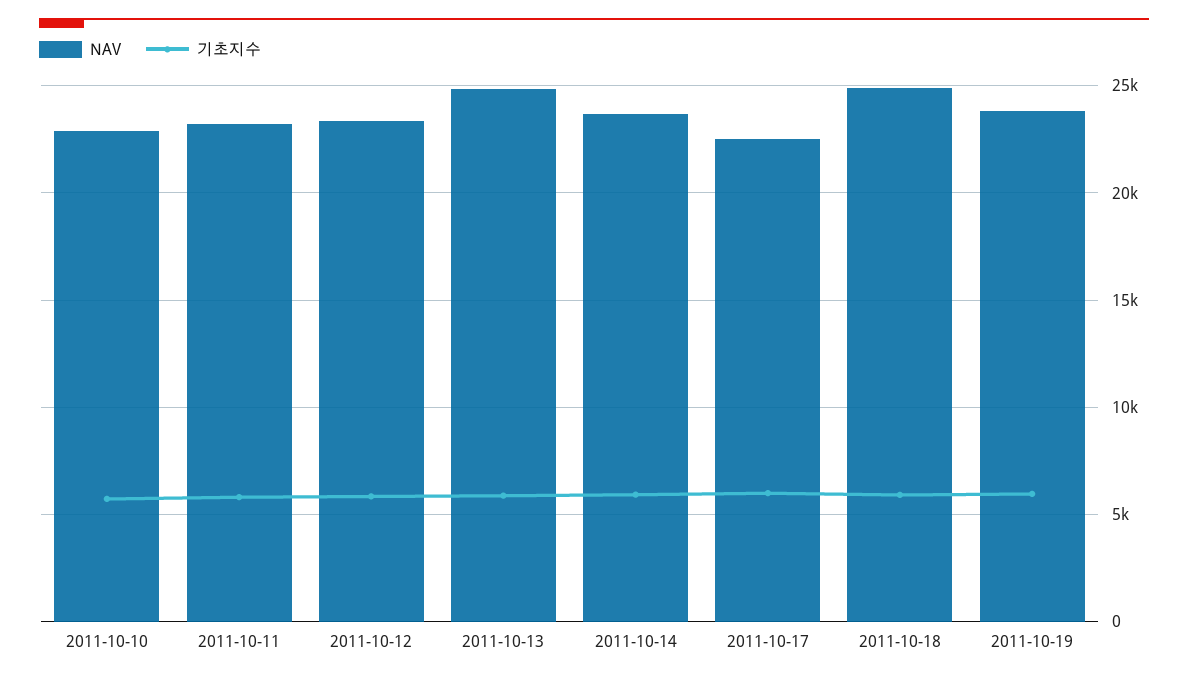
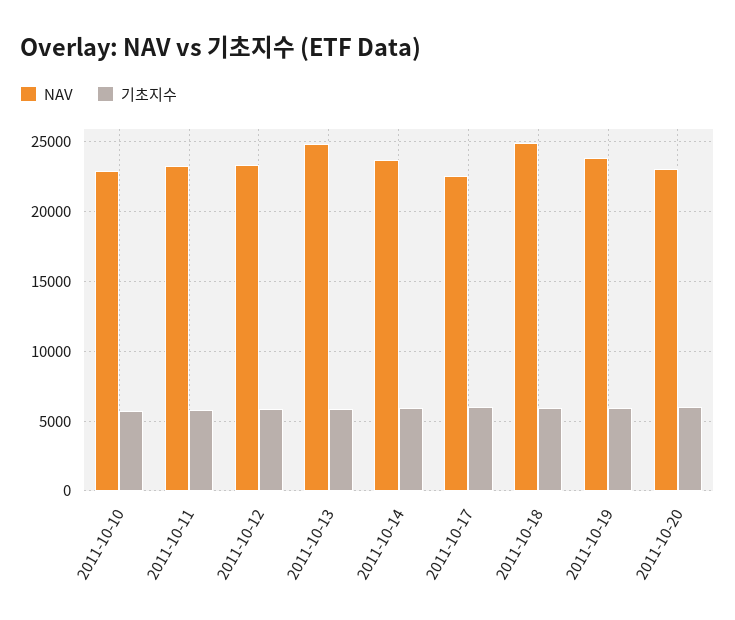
NAV, 2011-10-20: none -> 23000
기초지수, 2011-10-20: none -> 6000

